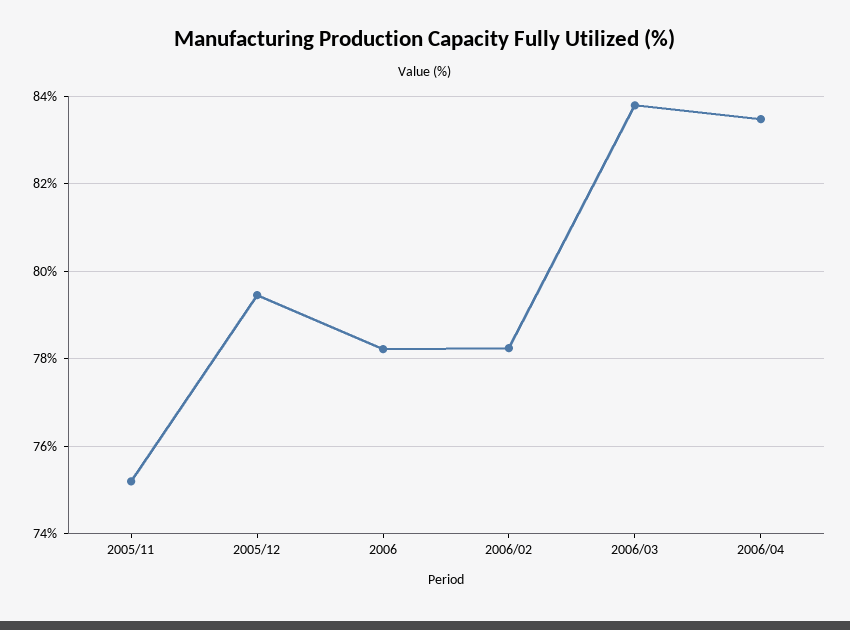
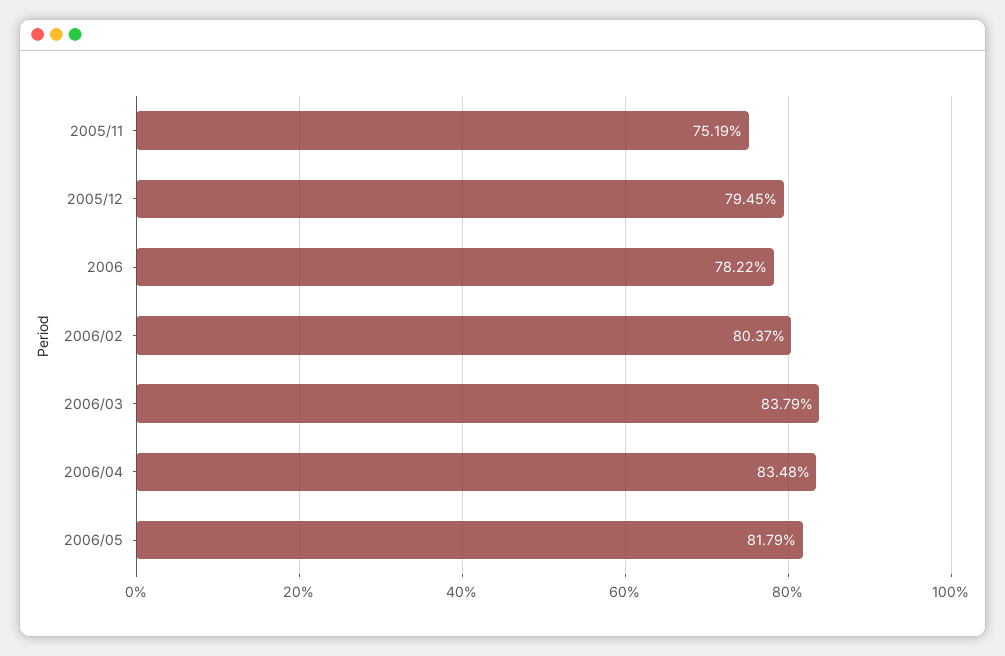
2006/02: 78.2 -> 80.37
2006/05: none -> 81.79

